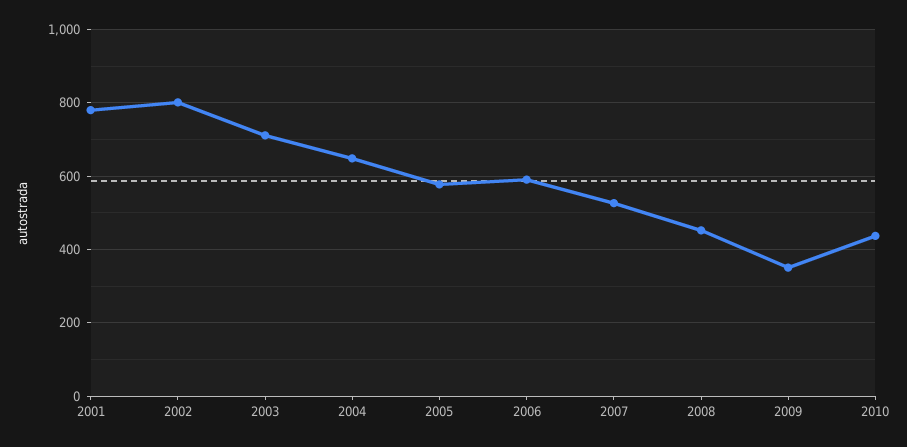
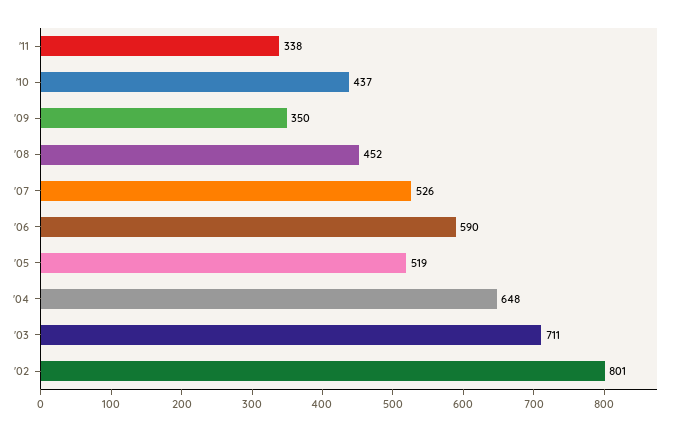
2001: 780 -> none
2005: 580 -> 519
'11: none -> 338

